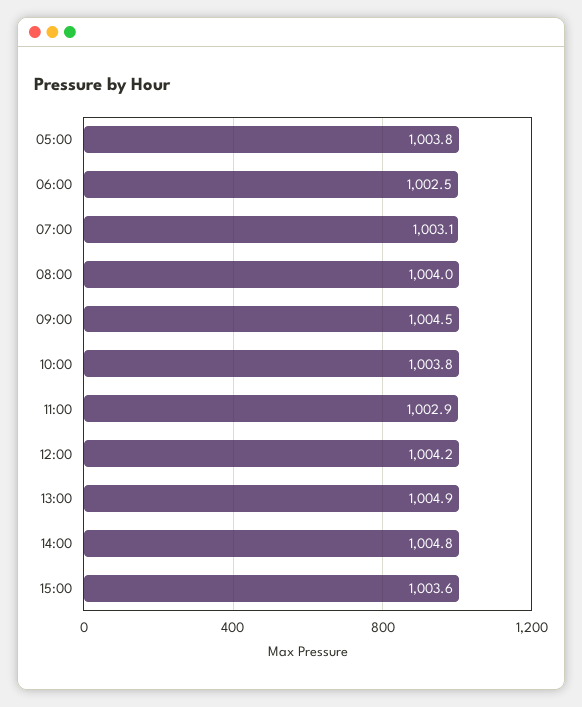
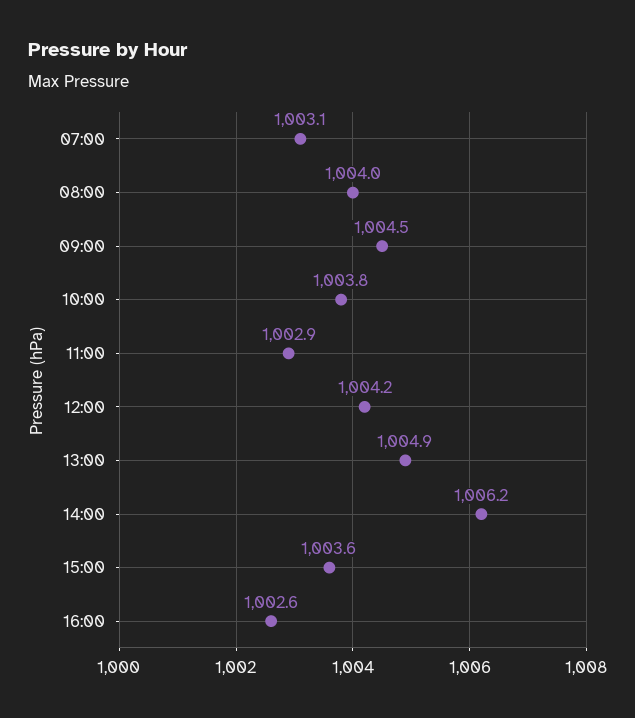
05:00: 1003.8 -> none
06:00: 1002.5 -> none
14:00: 1004.8 -> 1006.2
16:00: none -> 1002.6

